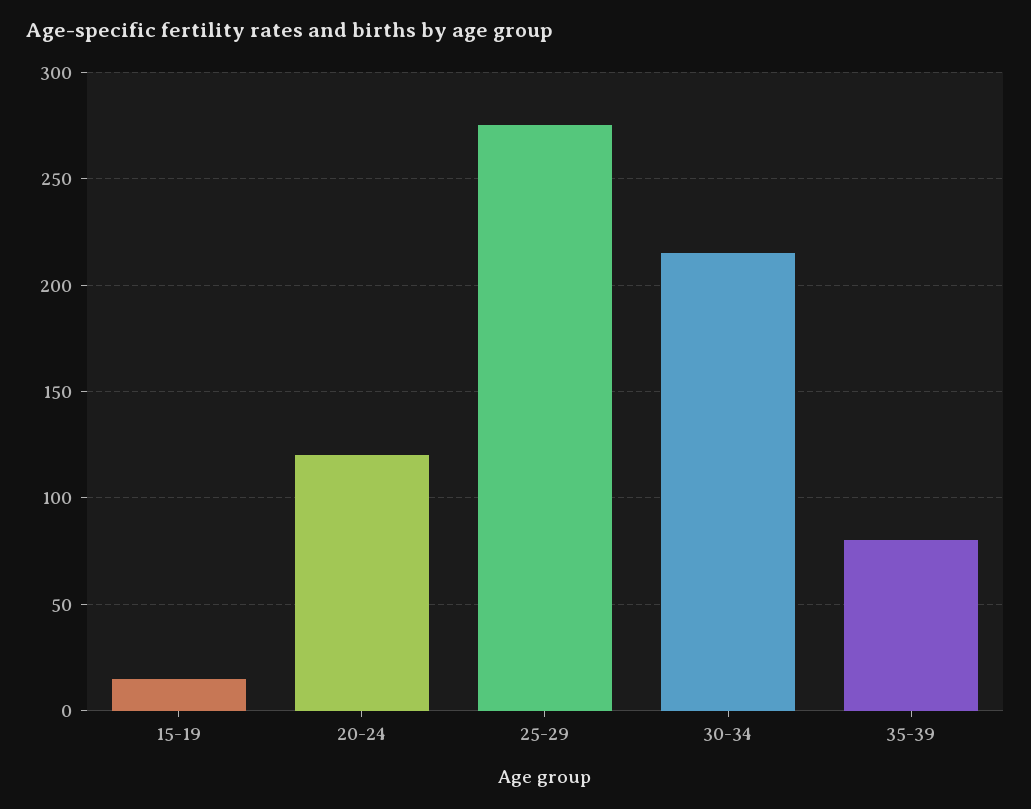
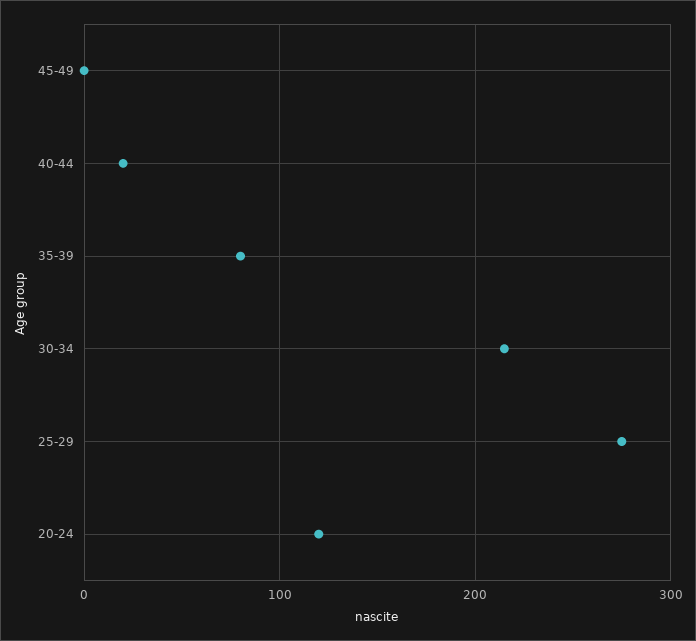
15-19: 15 -> none
45-49: none -> 0
40-44: none -> 20

